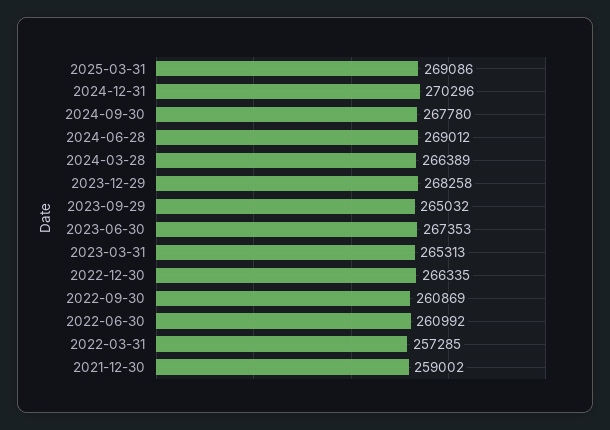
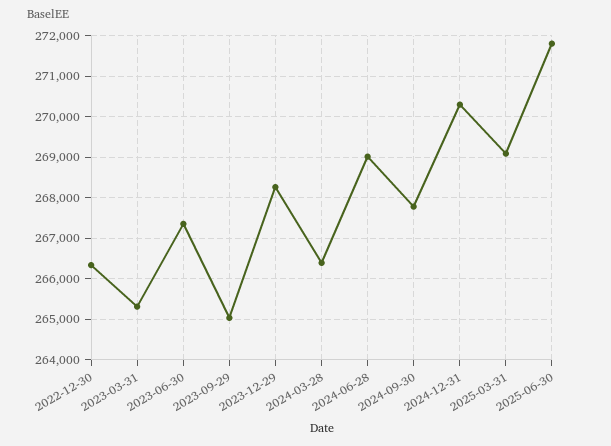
2022-09-30: 260869 -> none
2022-06-30: 260992 -> none
2022-03-31: 257285 -> none
2021-12-30: 259002 -> none
2025-06-30: none -> 271800

